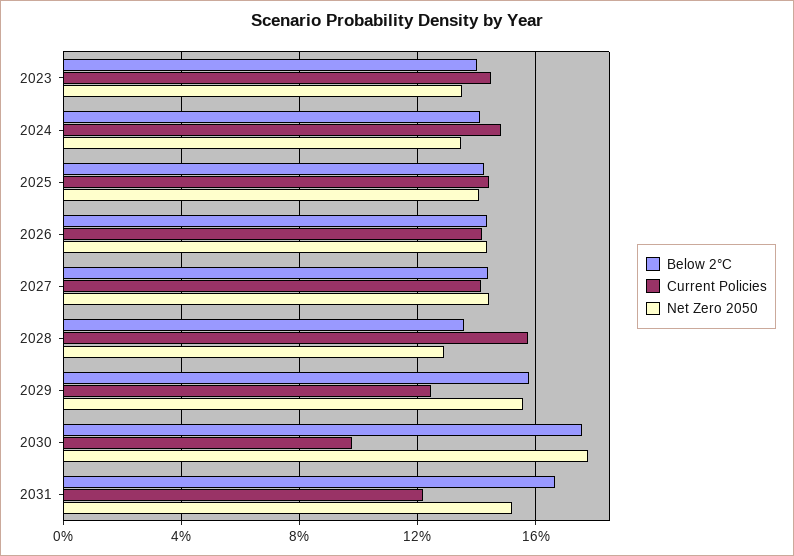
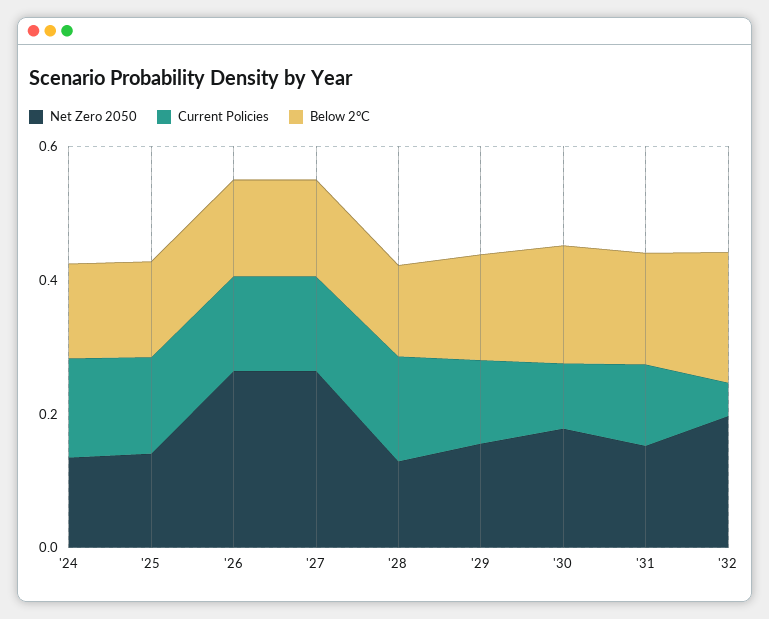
Below 2°C, 2023: 0.14 -> none
Current Policies, 2023: 0.145 -> none
Net Zero 2050, 2023: 0.135 -> none
Net Zero 2050, 2026: 0.145 -> 0.25
Net Zero 2050, 2027: 0.145 -> 0.25
Net Zero 2050, '32: none -> 0.2
Current Policies, '32: none -> 0.05
Below 2°C, '32: none -> 0.2

